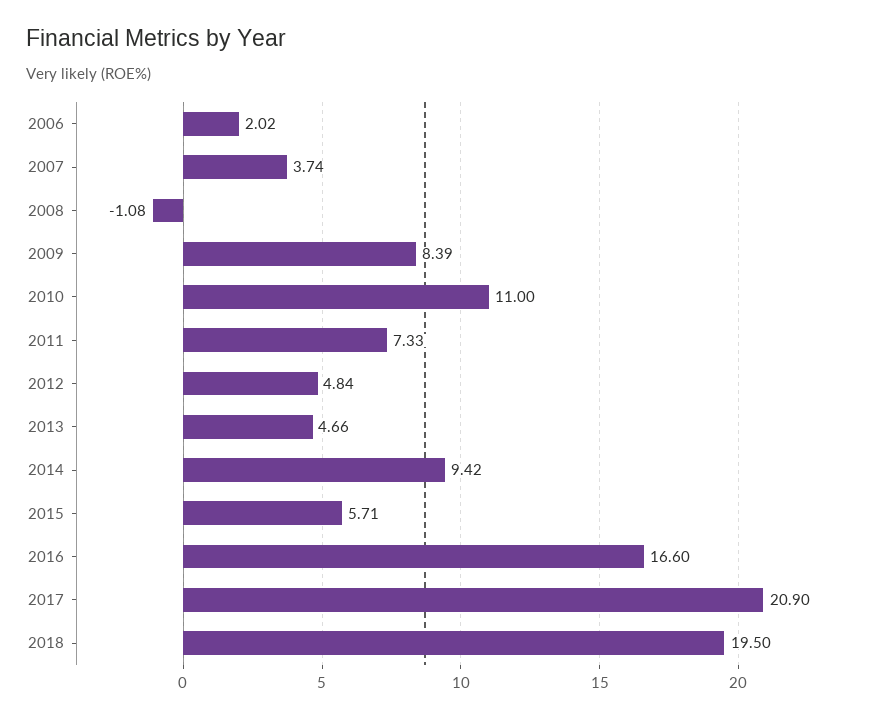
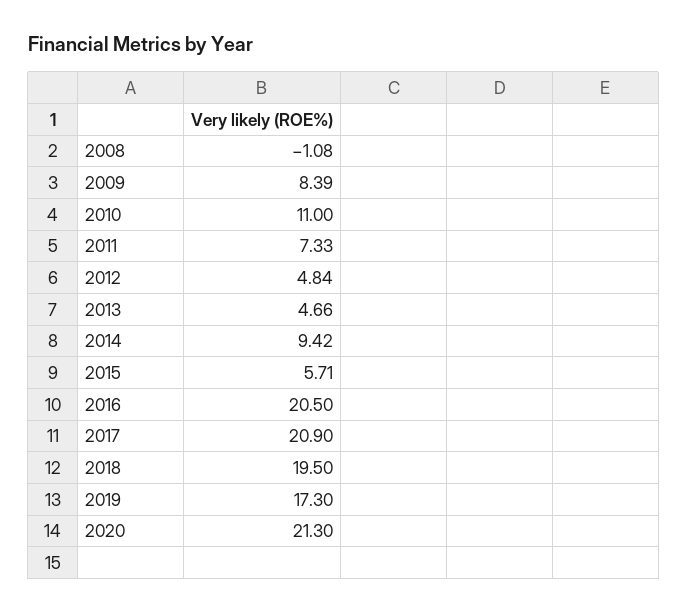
2006: 2.02 -> none
2007: 3.74 -> none
2016: 16.6 -> 20.5
2019: none -> 17.3
2020: none -> 21.3

